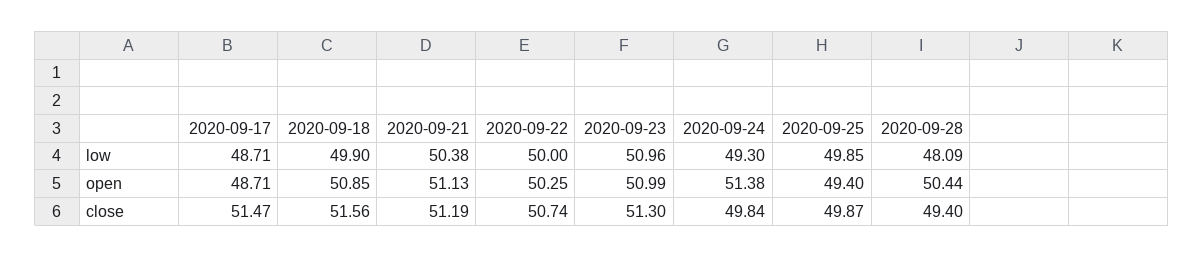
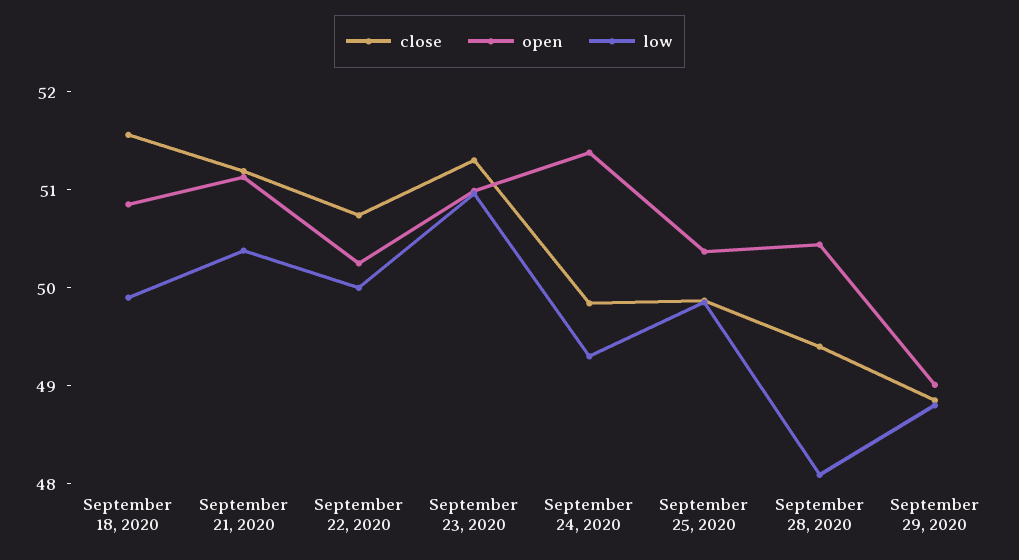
low, 2020-09-17: 48.71 -> none
open, 2020-09-17: 48.71 -> none
open, 2020-09-25: 49.4 -> 50.4
close, 2020-09-17: 51.47 -> none
close, September 29, 2020: none -> 48.8
open, September 29, 2020: none -> 49
low, September 29, 2020: none -> 48.8

